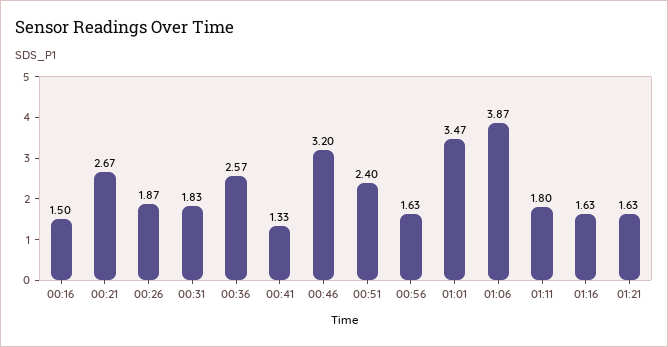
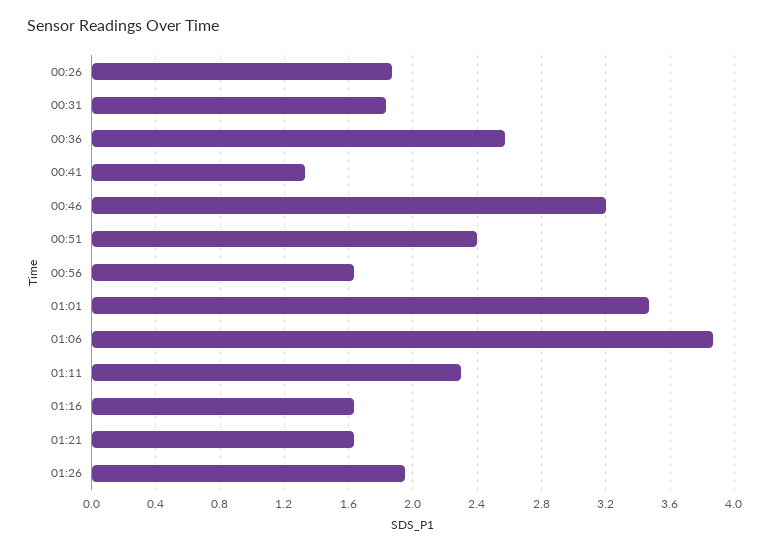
00:16: 1.5 -> none
00:21: 2.67 -> none
01:11: 1.8 -> 2.3
01:26: none -> 1.95

